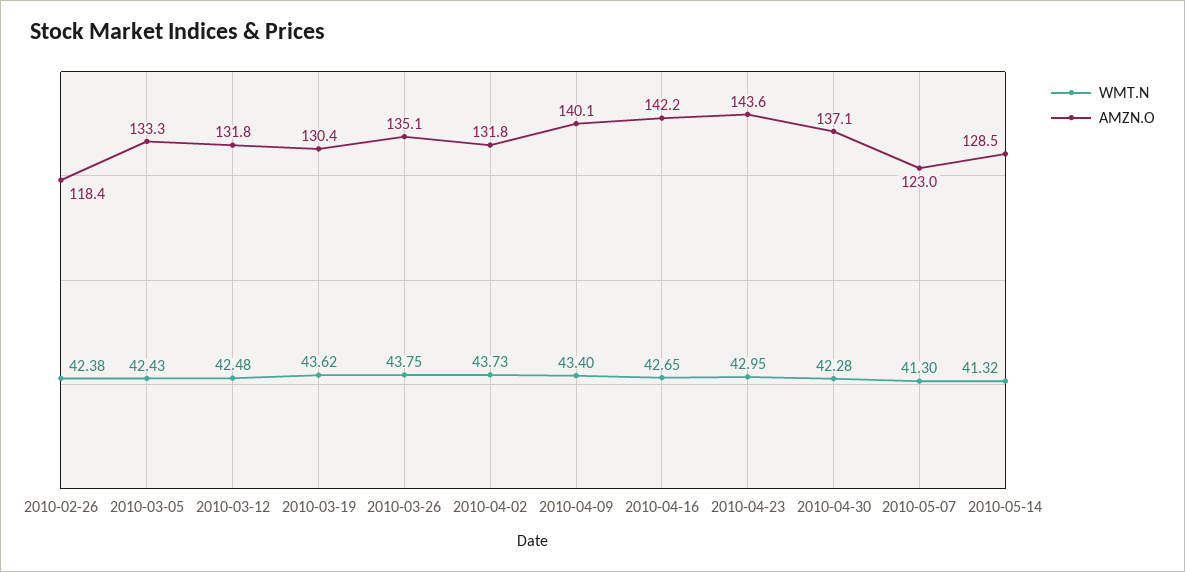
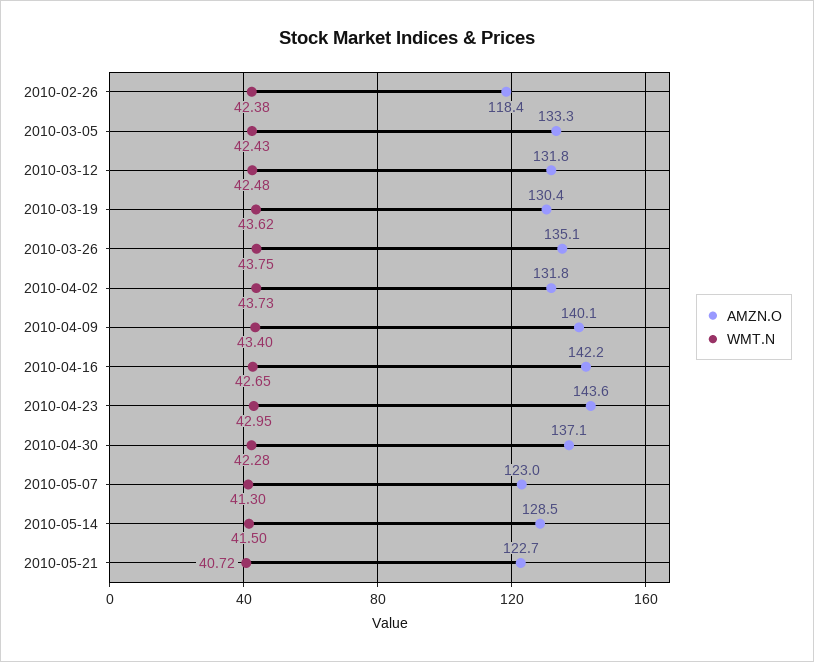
WMT.N, 2010-05-14: 41.32 -> 41.5
AMZN.O, 2010-05-21: none -> 122.7
WMT.N, 2010-05-21: none -> 40.72

